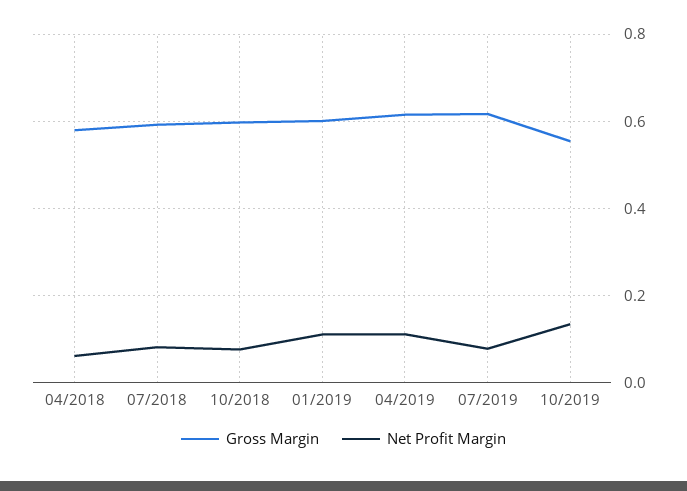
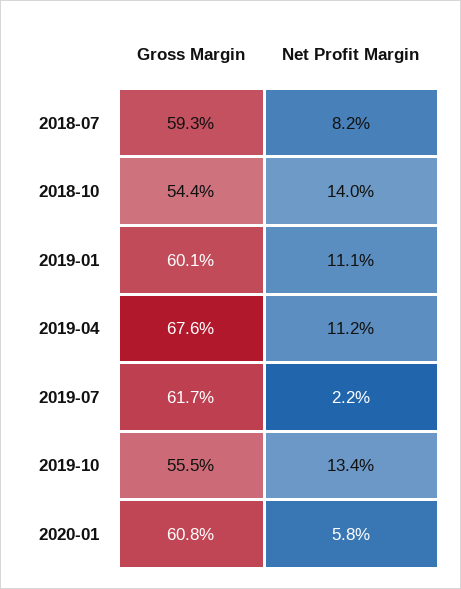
Gross Margin, 04/2018: 0.58 -> none
Net Profit Margin, 04/2018: 0.06 -> none
Gross Margin, 10/2018: 0.6 -> 0.544
Net Profit Margin, 10/2018: 0.08 -> 0.14
Gross Margin, 04/2019: 0.62 -> 0.676
Net Profit Margin, 07/2019: 0.08 -> 0.022
Gross Margin, 2020-01: none -> 0.608
Net Profit Margin, 2020-01: none -> 0.058

